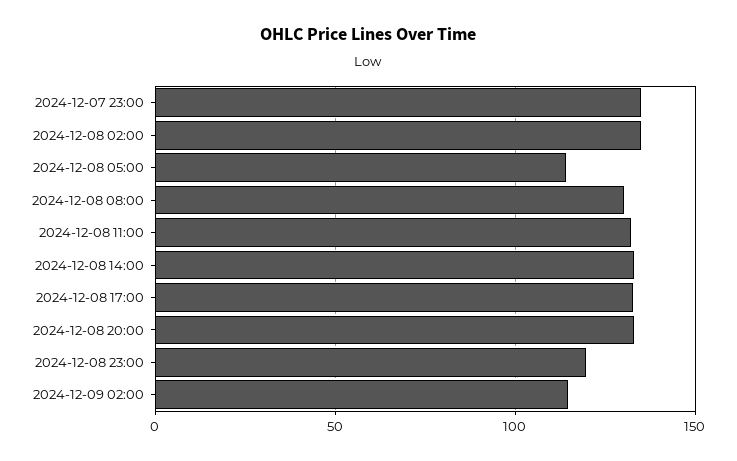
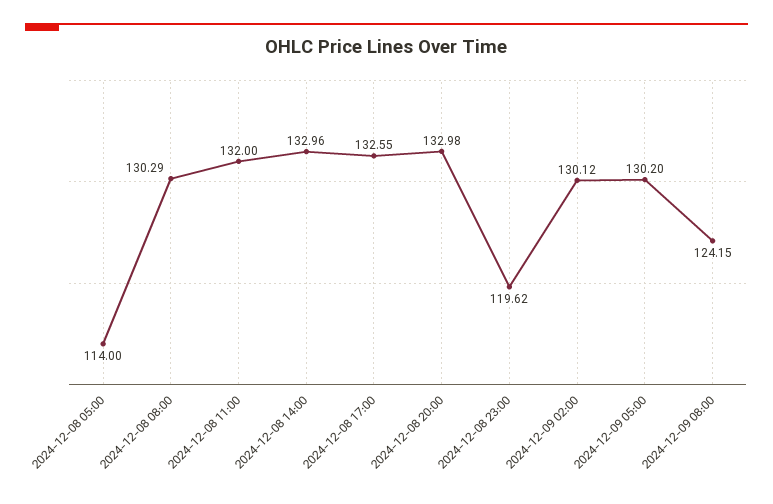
2024-12-07 23:00: 135 -> none
2024-12-08 02:00: 135 -> none
2024-12-09 02:00: 115 -> 130.12
2024-12-09 05:00: none -> 130.2
2024-12-09 08:00: none -> 124.15

